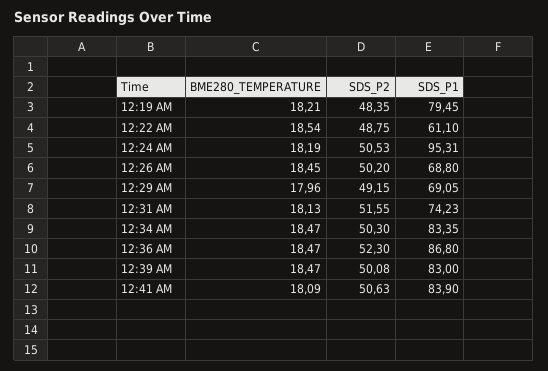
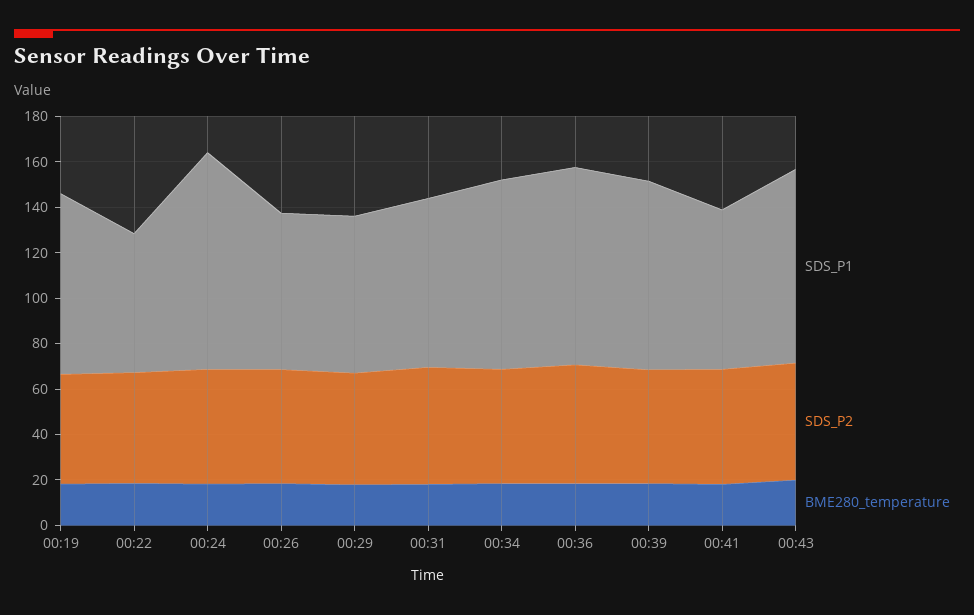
SDS_P1, 12:41 AM: 83.9 -> 70
SDS_P1, 00:43: none -> 85
SDS_P2, 00:43: none -> 50
BME280_TEMPERATURE, 00:43: none -> 20

